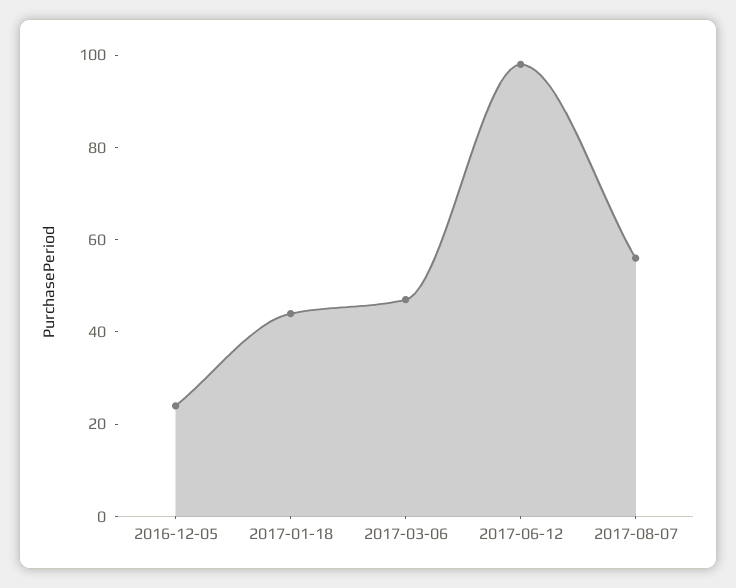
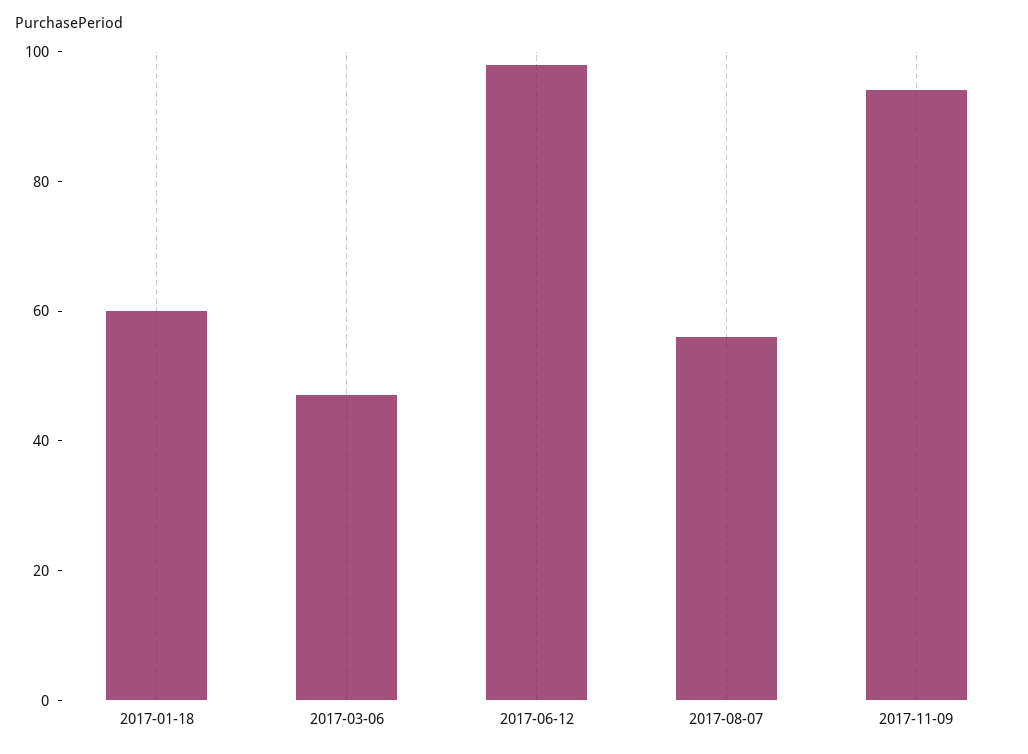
2016-12-05: 25 -> none
2017-01-18: 45 -> 60
2017-11-09: none -> 95

